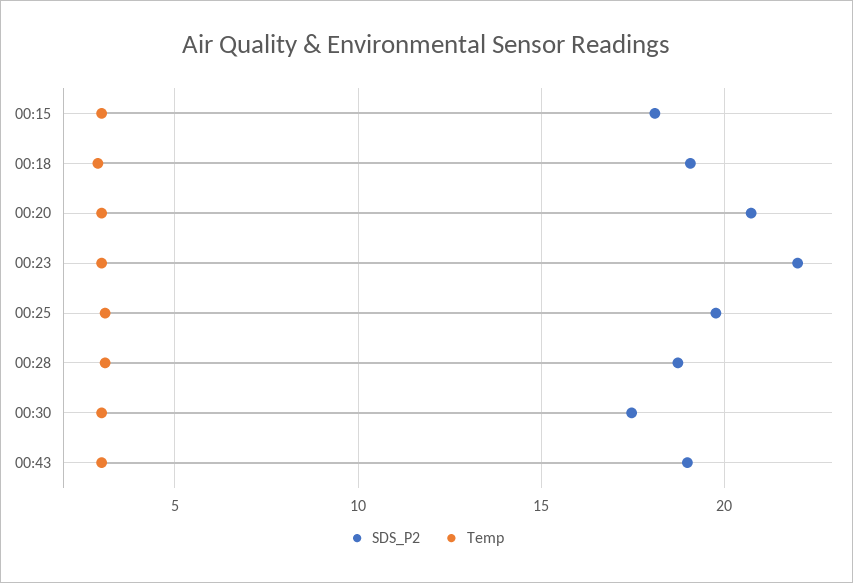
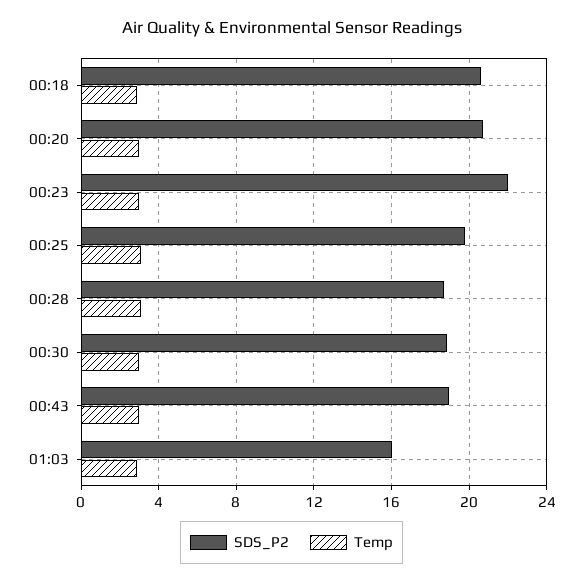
SDS_P2, 00:15: 18 -> none
Temp, 00:15: 3 -> none
SDS_P2, 00:18: 19 -> 20.5
SDS_P2, 00:30: 17.5 -> 19
SDS_P2, 01:03: none -> 16
Temp, 01:03: none -> 3

